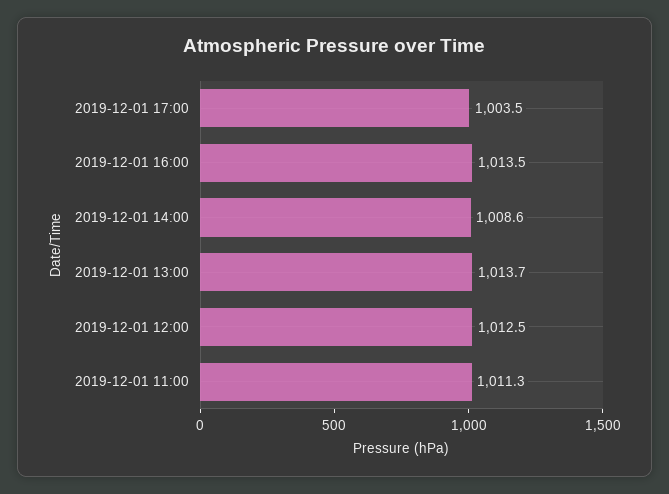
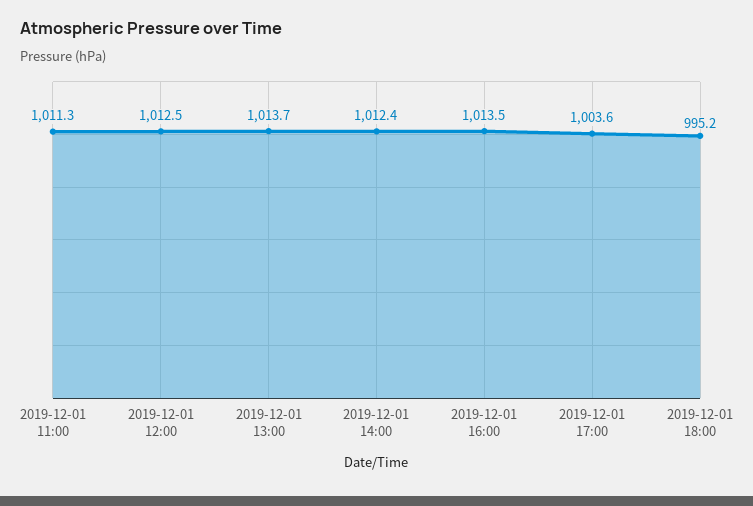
2019-12-01 17:00: 1003.5 -> 1003.6
2019-12-01 14:00: 1008.6 -> 1012.4
2019-12-01 18:00: none -> 995.2

